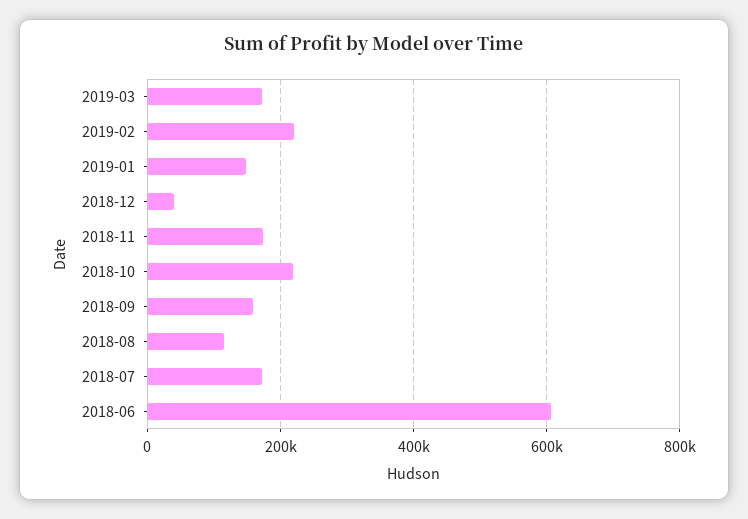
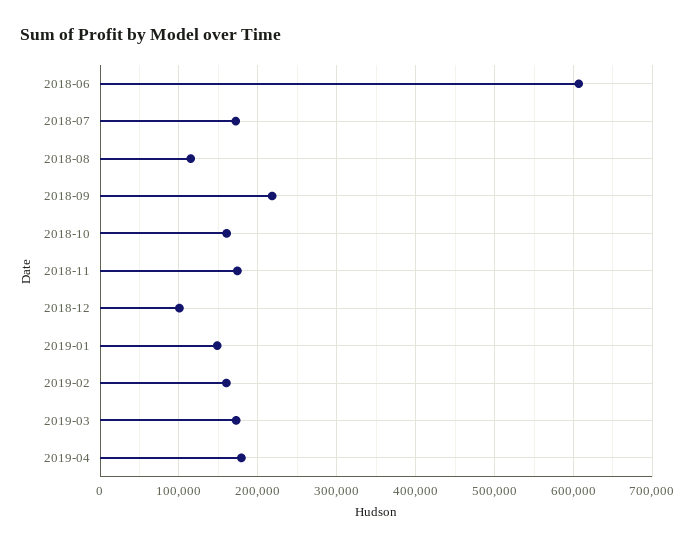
2019-02: 220000 -> 160000
2018-12: 40000 -> 100000
2018-10: 220000 -> 160000
2018-09: 160000 -> 220000
2019-04: none -> 180000

